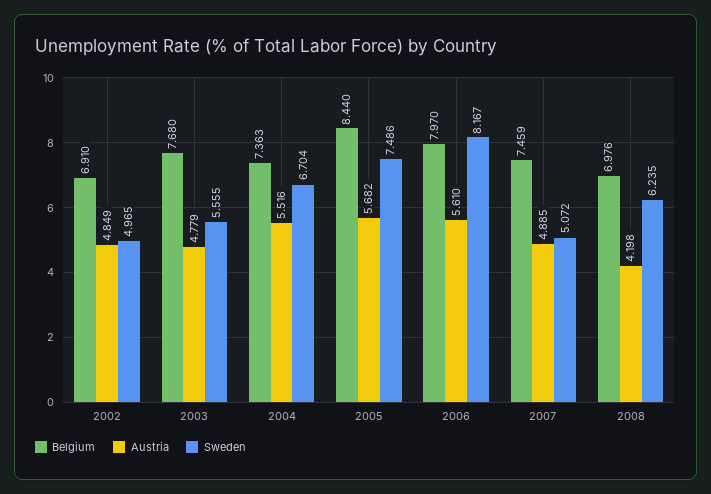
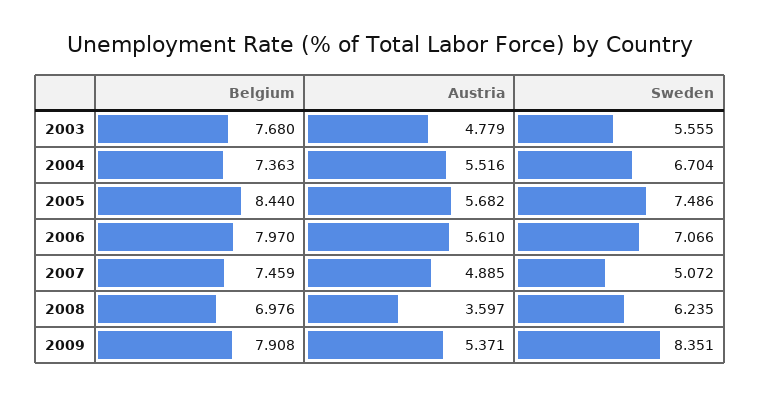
Belgium, 2002: 6.91 -> none
Austria, 2002: 4.849 -> none
Sweden, 2002: 4.965 -> none
Sweden, 2006: 8.167 -> 7.066
Austria, 2008: 4.198 -> 3.597
Belgium, 2009: none -> 7.908
Austria, 2009: none -> 5.371
Sweden, 2009: none -> 8.351

